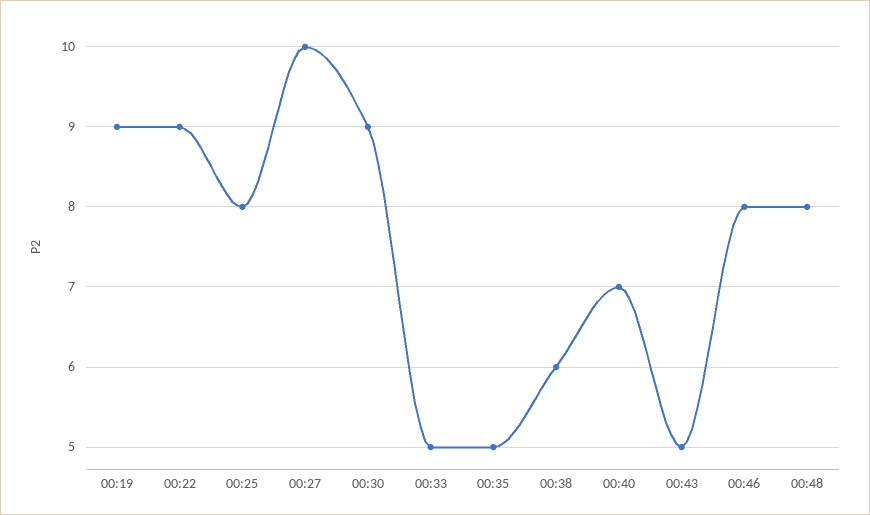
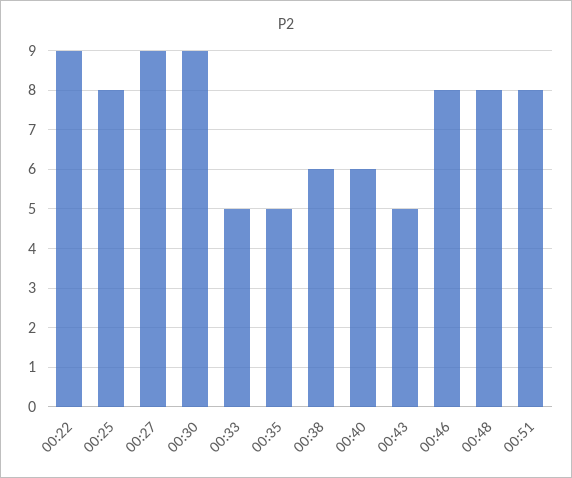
00:19: 9 -> none
00:27: 10 -> 9
00:40: 7 -> 6
00:51: none -> 8

